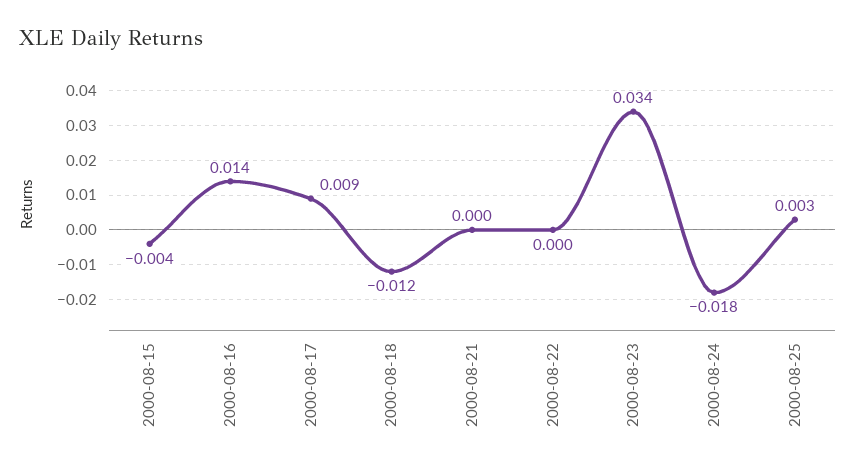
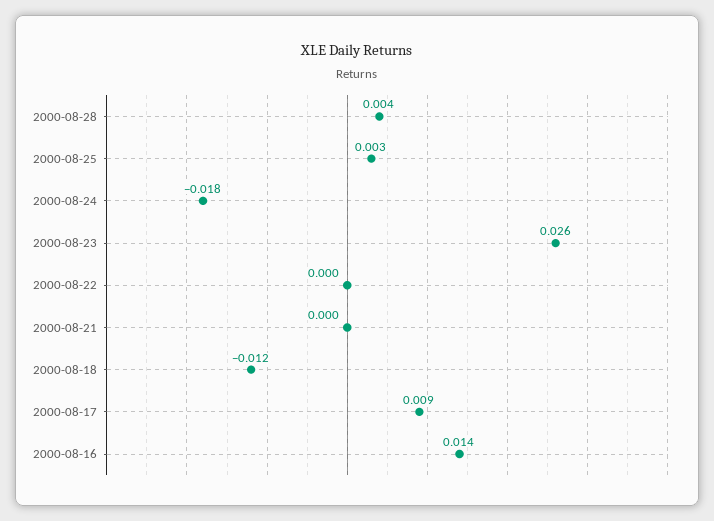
2000-08-15: -0.004 -> none
2000-08-23: 0.034 -> 0.026
2000-08-28: none -> 0.004

